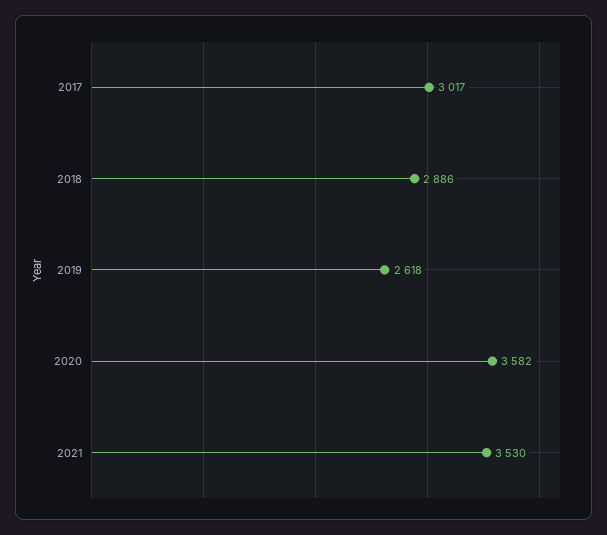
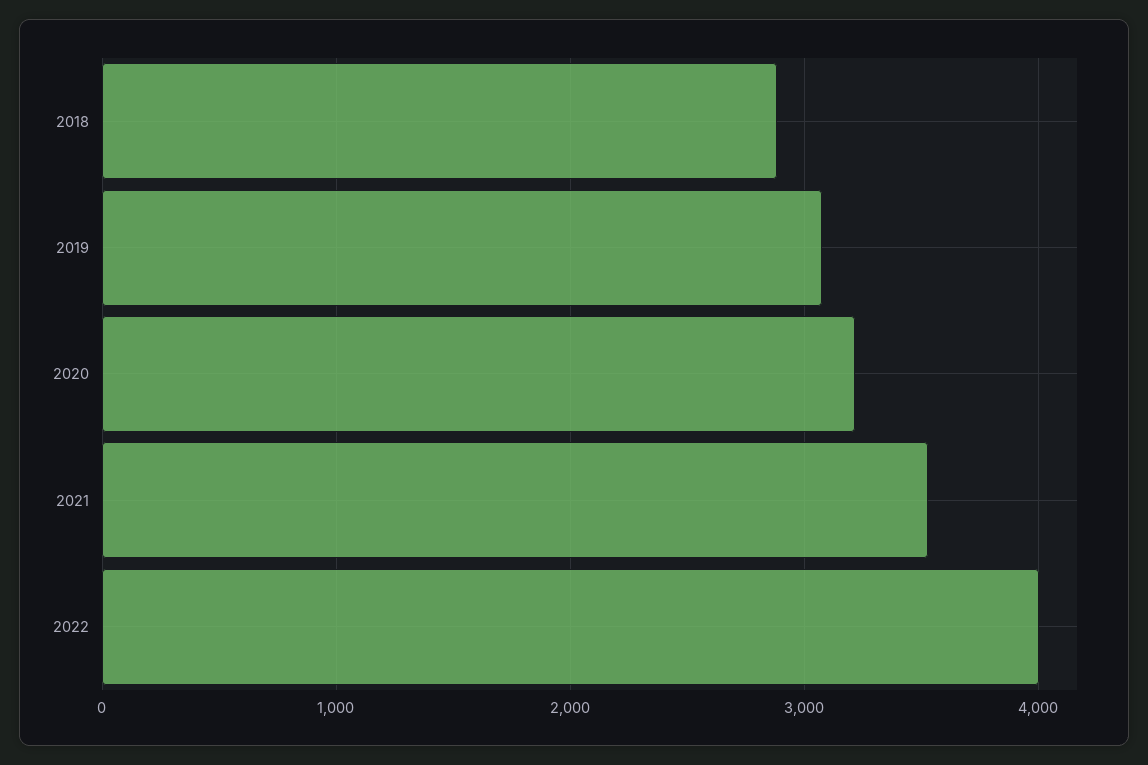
2017: 3017 -> none
2019: 2618 -> 3100
2020: 3582 -> 3200
2022: none -> 4000

